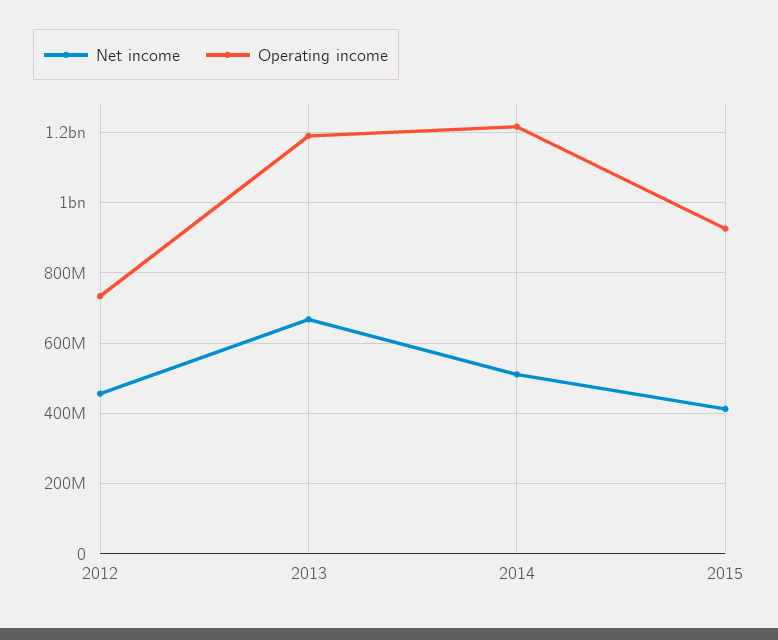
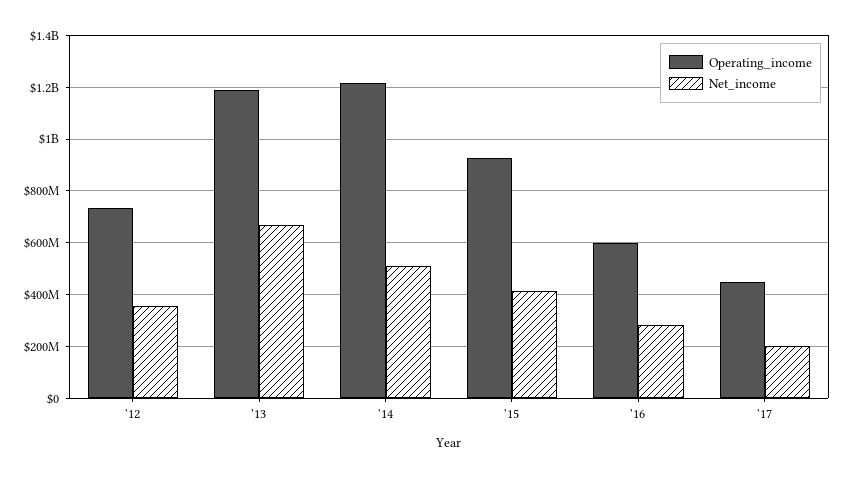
Net income, 2012: 460000000 -> 350000000
Operating income, '16: none -> 600000000
Net income, '16: none -> 275000000
Operating income, '17: none -> 450000000
Net income, '17: none -> 200000000

